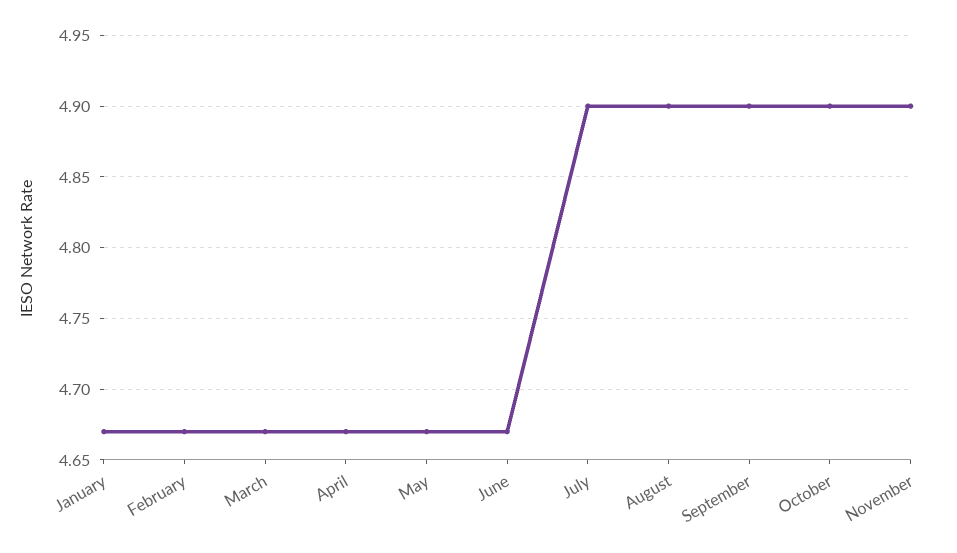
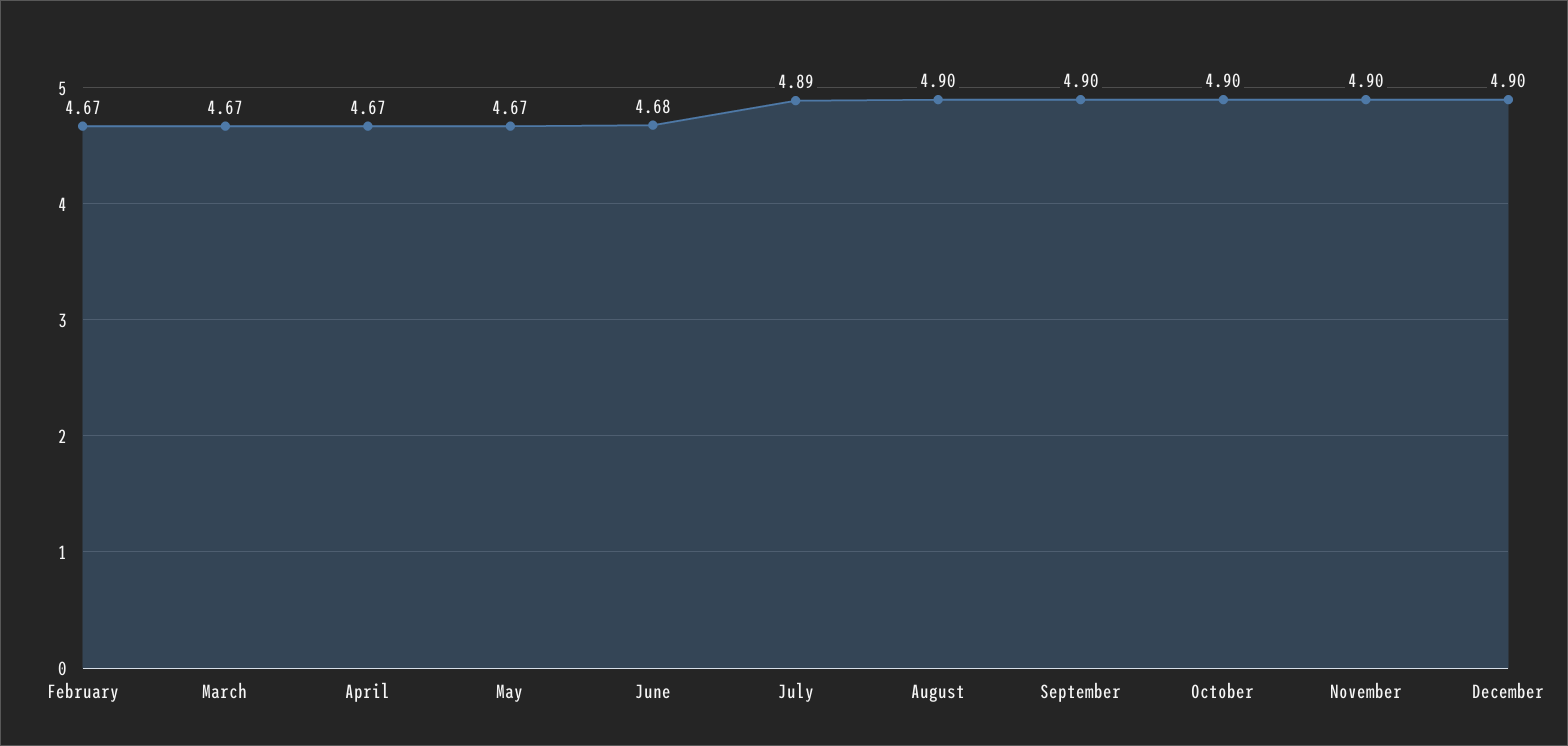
January: 4.67 -> none
June: 4.67 -> 4.68
July: 4.9 -> 4.89
December: none -> 4.9

